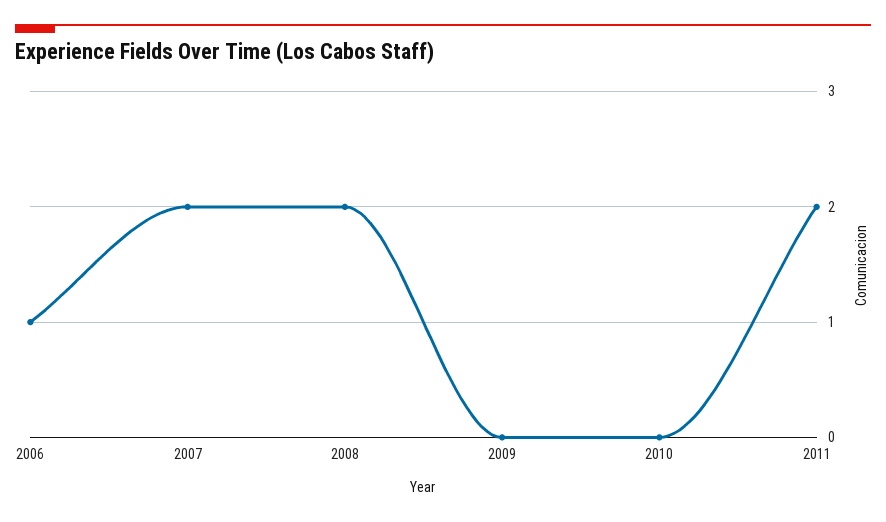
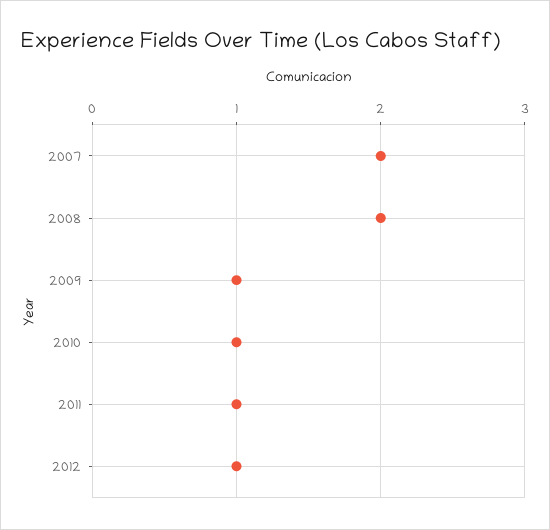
2006: 1 -> none
2009: 0 -> 1
2010: 0 -> 1
2011: 2 -> 1
2012: none -> 1

